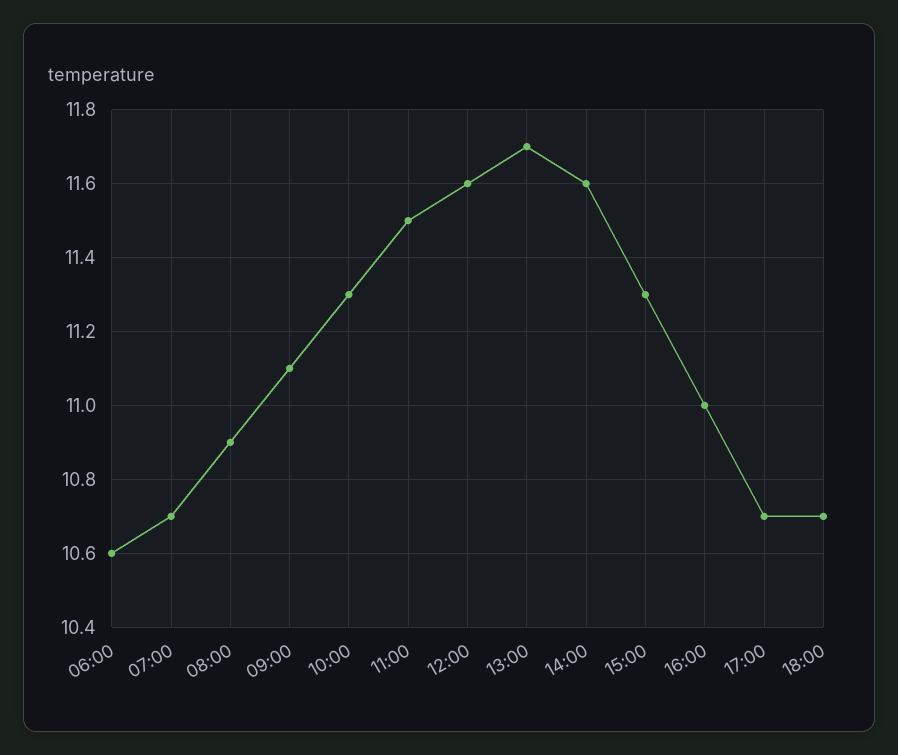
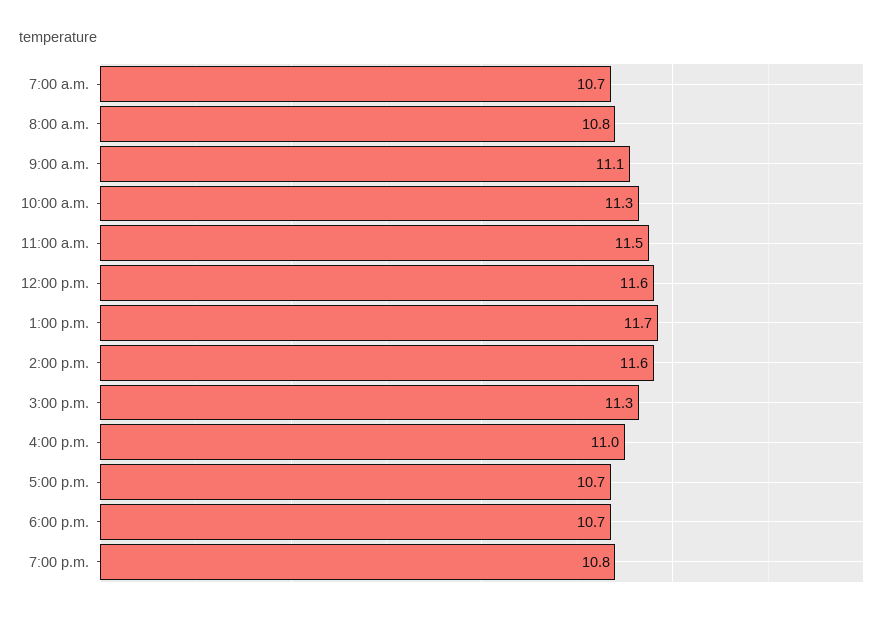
06:00: 10.6 -> none
08:00: 10.9 -> 10.8
7:00 p.m.: none -> 10.8

